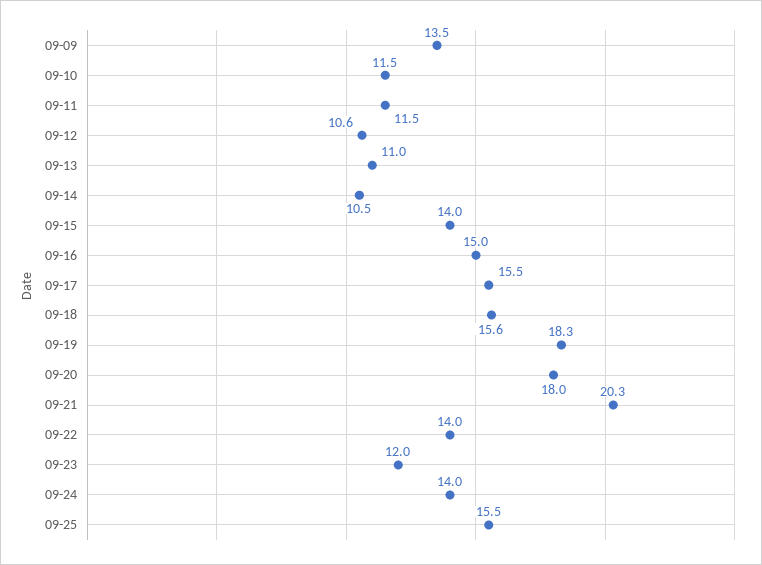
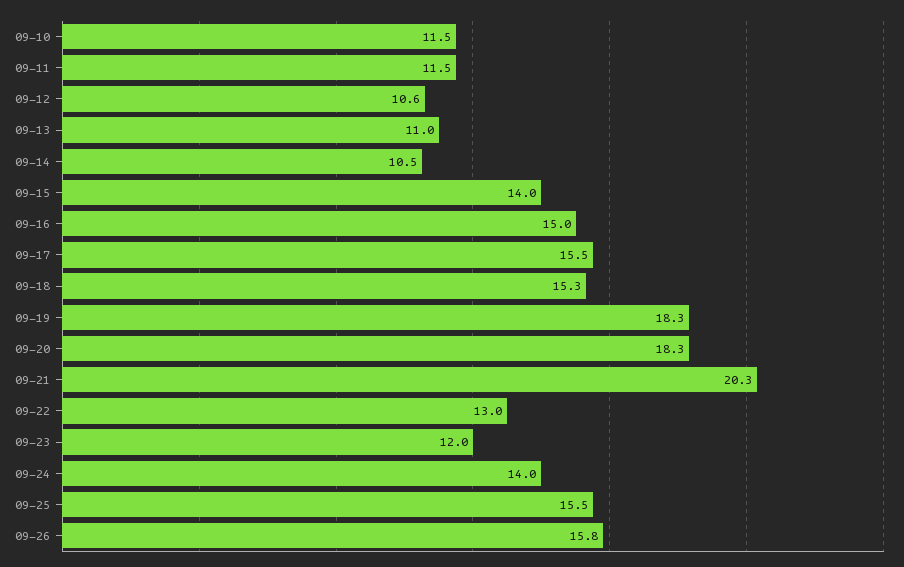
09-09: 13.5 -> none
09-18: 15.6 -> 15.3
09-20: 18 -> 18.3
09-22: 14 -> 13
09-26: none -> 15.8

